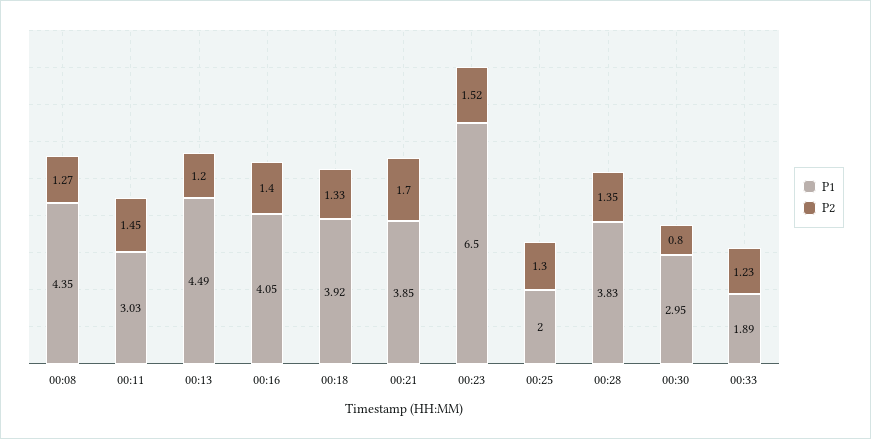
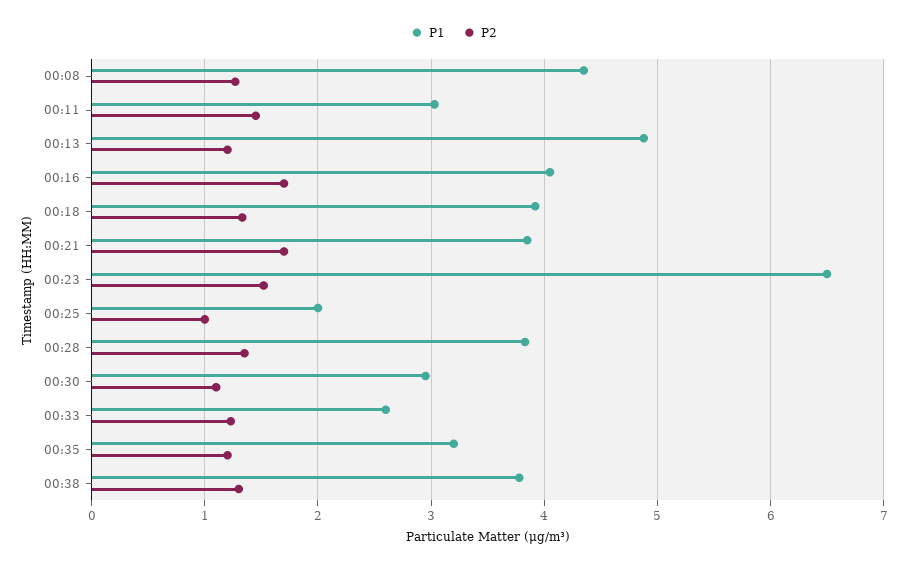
P1, 00:13: 4.49 -> 4.9
P2, 00:16: 1.4 -> 1.7
P2, 00:25: 1.3 -> 1
P2, 00:30: 0.8 -> 1.1
P1, 00:33: 1.89 -> 2.6
P1, 00:35: none -> 3.2
P2, 00:35: none -> 1.2
P1, 00:38: none -> 3.8
P2, 00:38: none -> 1.3

